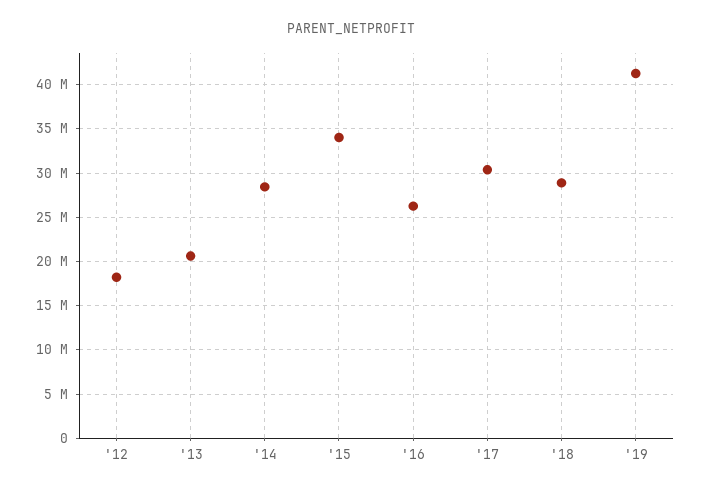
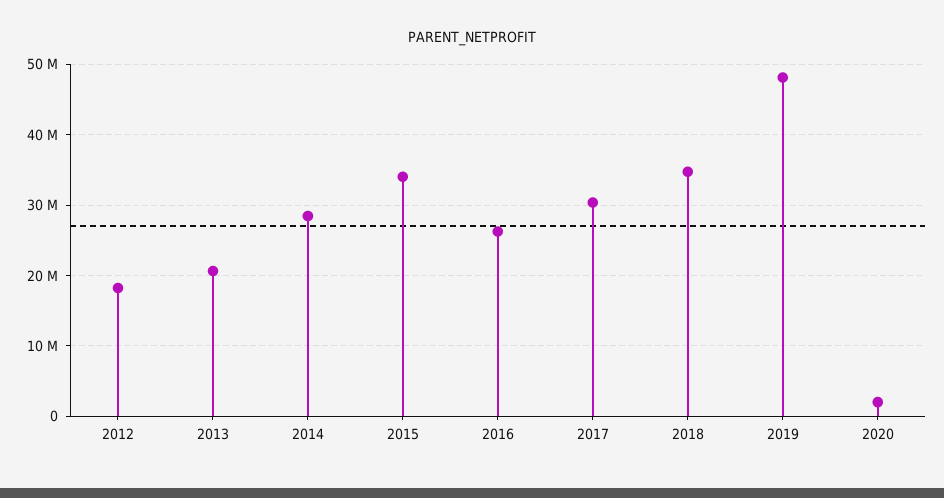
'18: 29000000 -> 35000000
'19: 41000000 -> 48000000
2020: none -> 2000000

